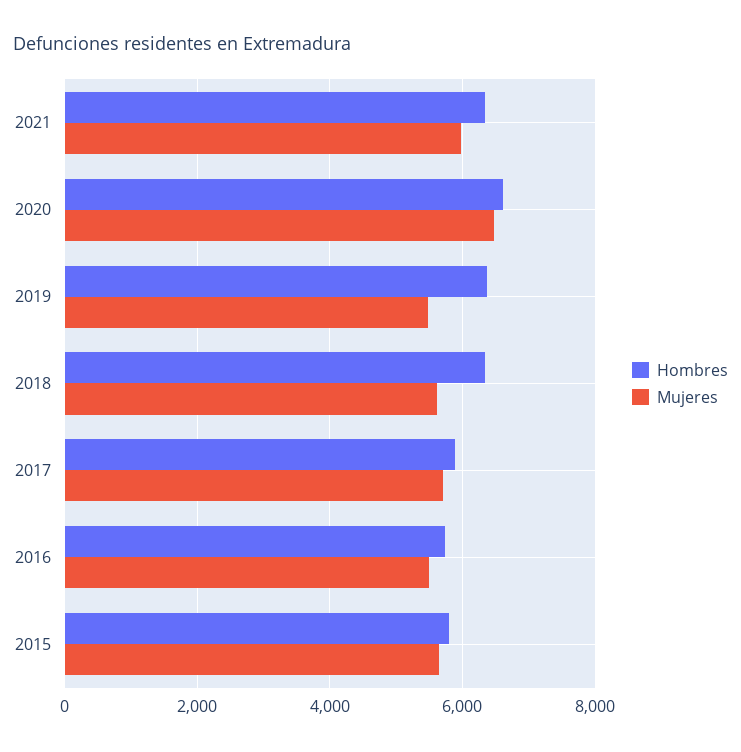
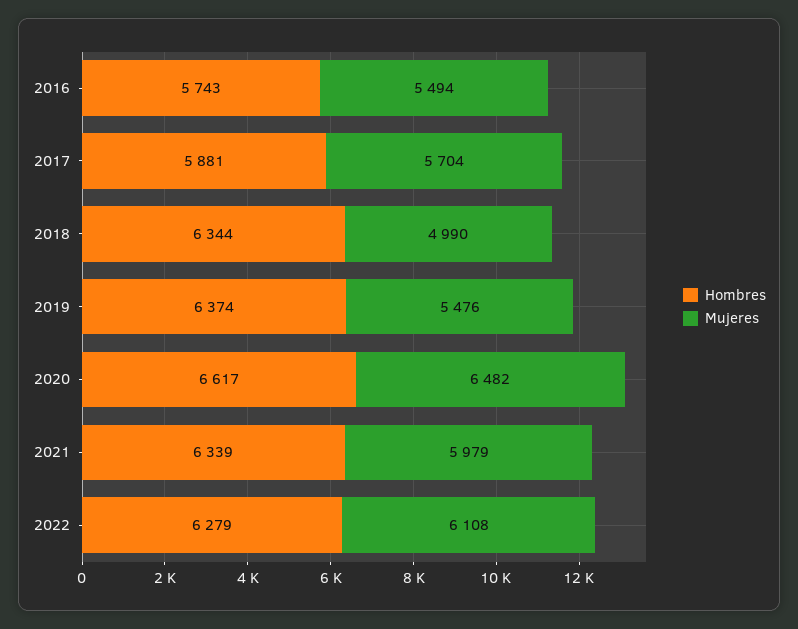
Mujeres, 2018: 5600 -> 4990
Hombres, 2015: 5800 -> none
Mujeres, 2015: 5600 -> none
Hombres, 2022: none -> 6279
Mujeres, 2022: none -> 6108

